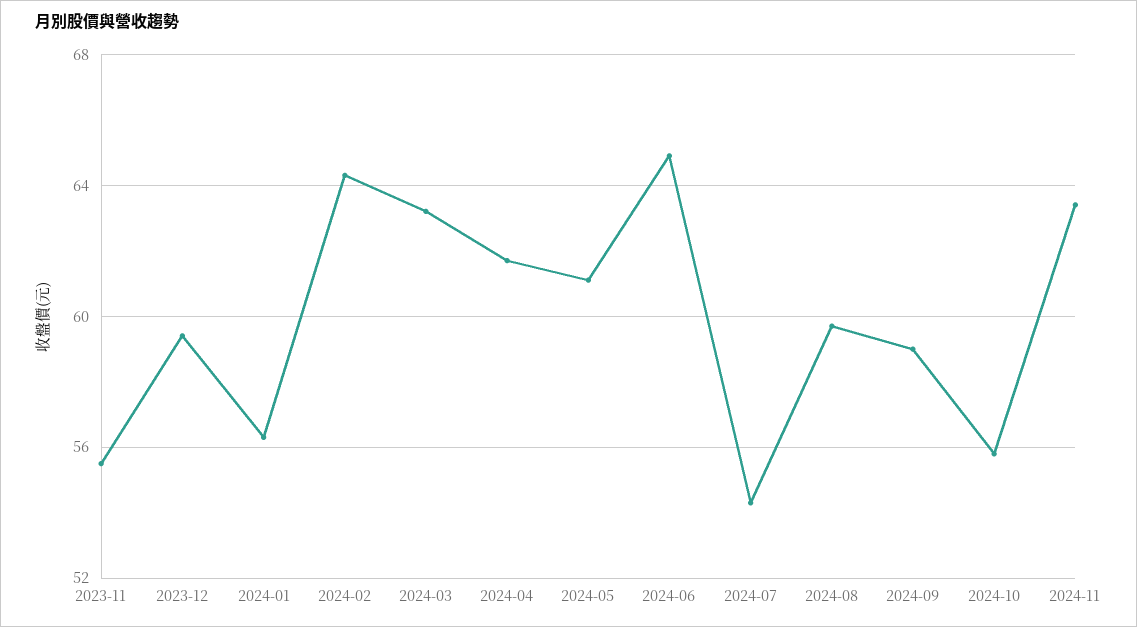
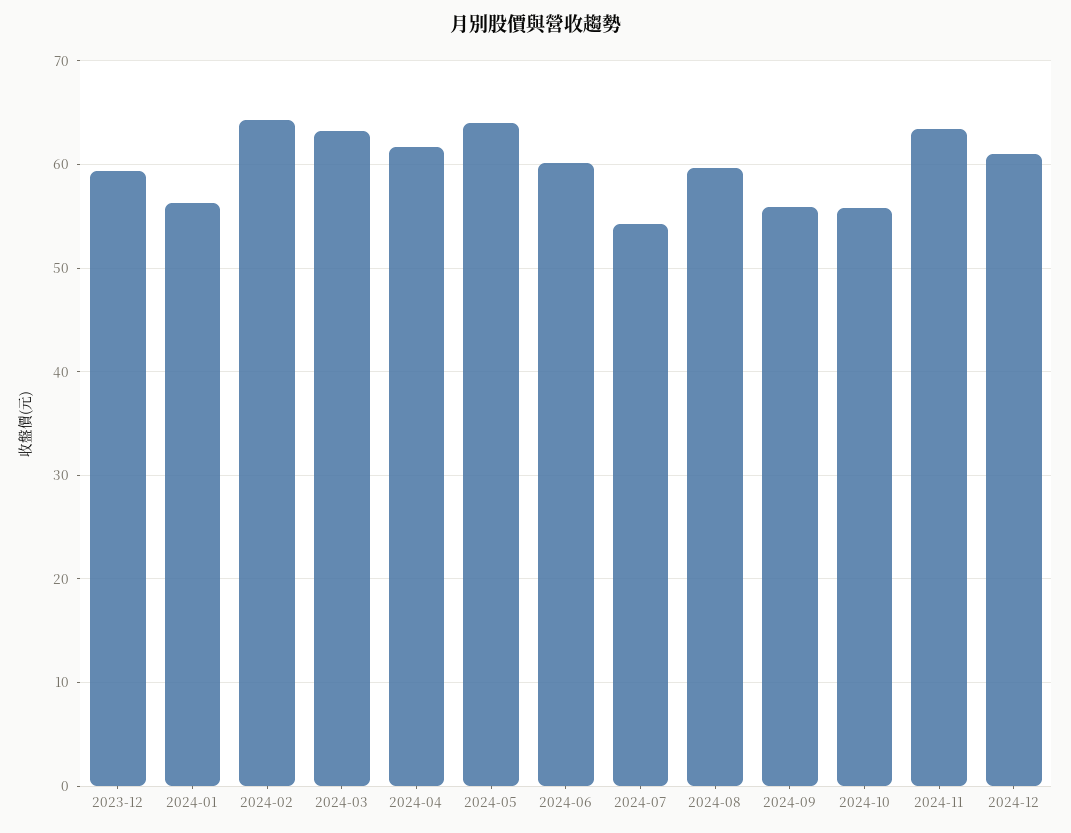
2023-11: 55.5 -> none
2024-05: 61 -> 64
2024-06: 65 -> 60
2024-09: 59 -> 56
2024-12: none -> 61

